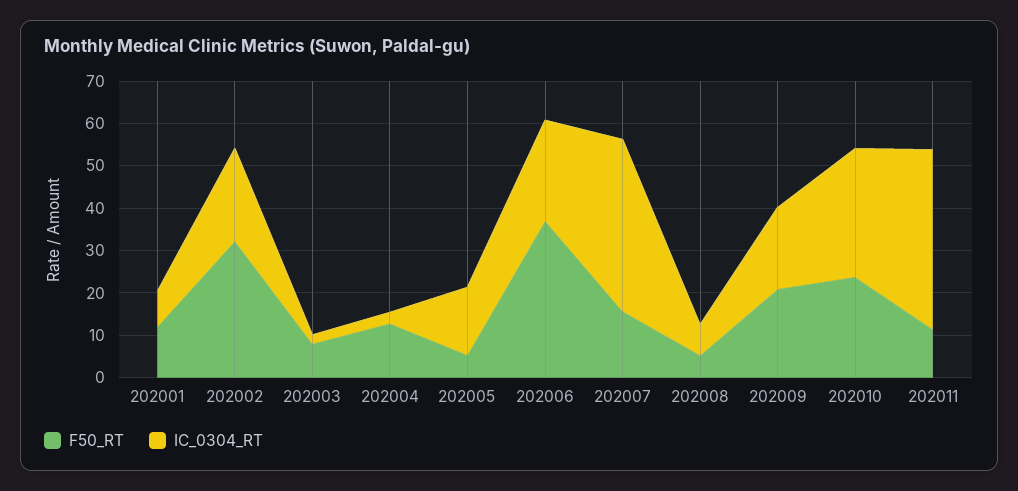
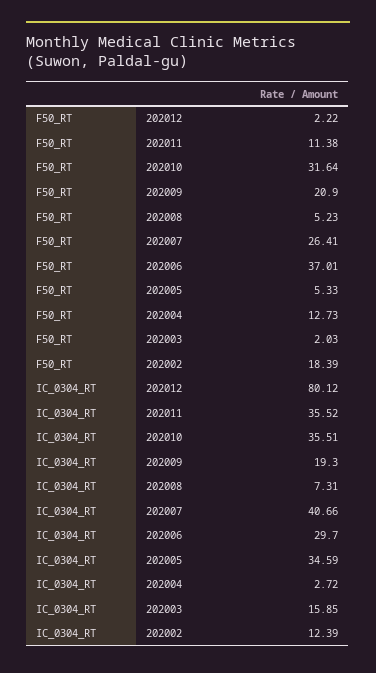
F50_RT, 202001: 12 -> none
IC_0304_RT, 202001: 8 -> none
F50_RT, 202002: 32 -> 18.39
IC_0304_RT, 202002: 22 -> 12.39
F50_RT, 202003: 8 -> 2.03
IC_0304_RT, 202003: 2 -> 15.85
IC_0304_RT, 202005: 16 -> 34.59
IC_0304_RT, 202006: 24 -> 29.7
F50_RT, 202007: 16 -> 26.41
F50_RT, 202010: 24 -> 31.64
IC_0304_RT, 202010: 30 -> 35.51
IC_0304_RT, 202011: 42 -> 35.52
F50_RT, 202012: none -> 2.22
IC_0304_RT, 202012: none -> 80.12

